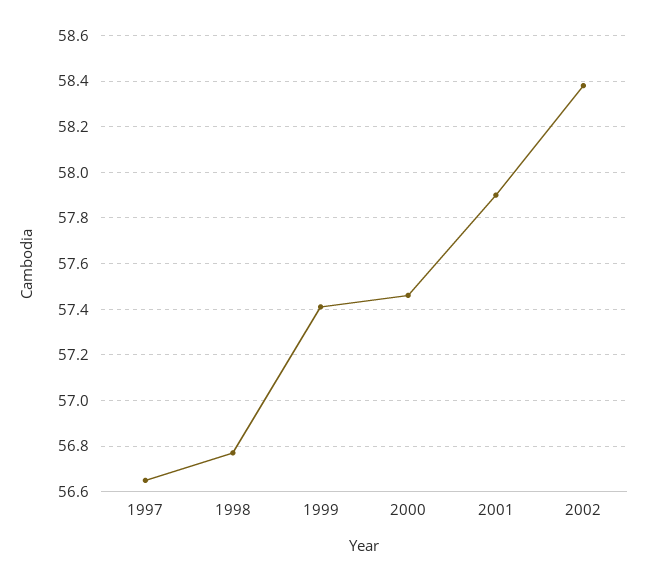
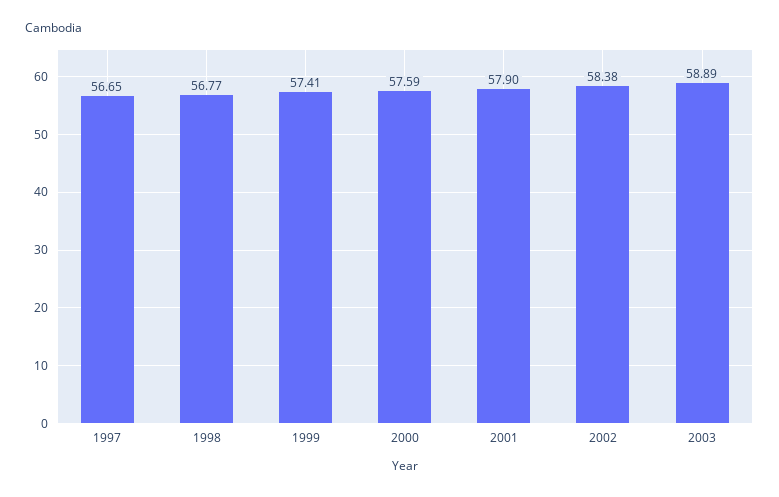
2000: 57.45 -> 57.59
2003: none -> 58.89

